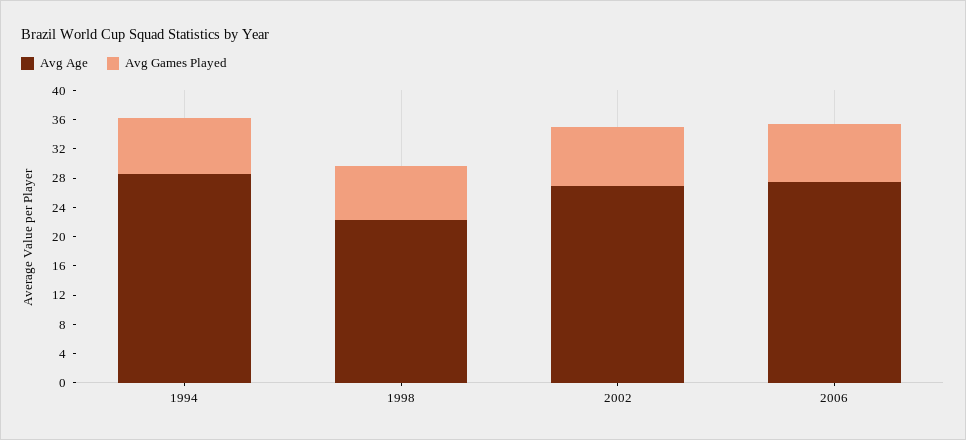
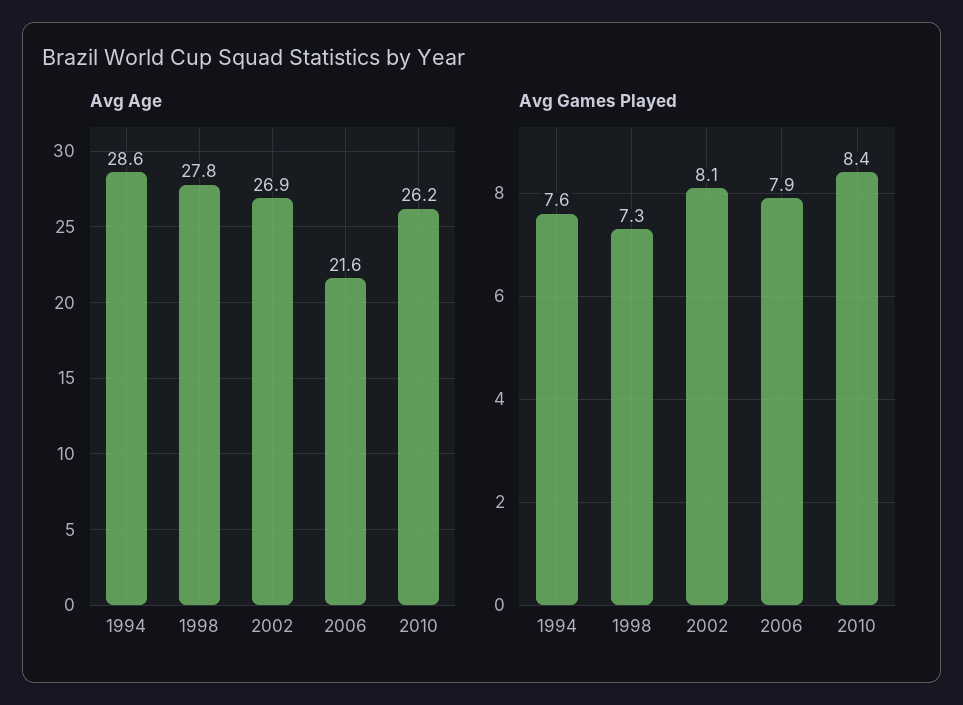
Avg Age, 1998: 22 -> 27.8
Avg Age, 2006: 28 -> 21.6
Avg Age, 2010: none -> 26.2
Avg Games Played, 2010: none -> 8.4

